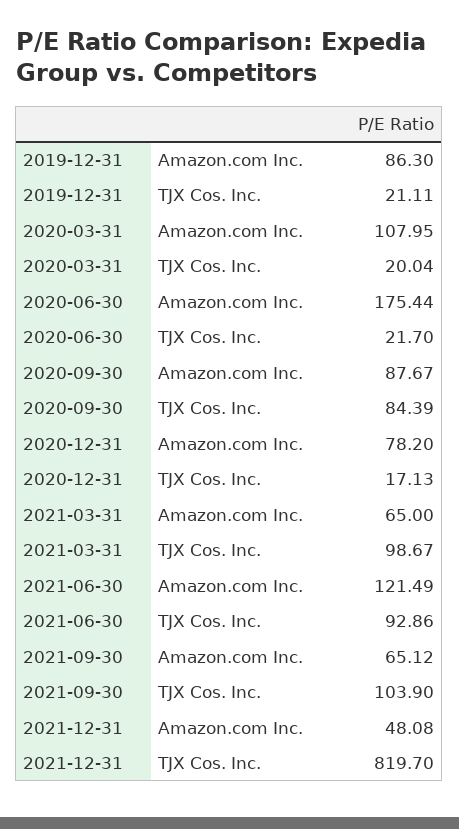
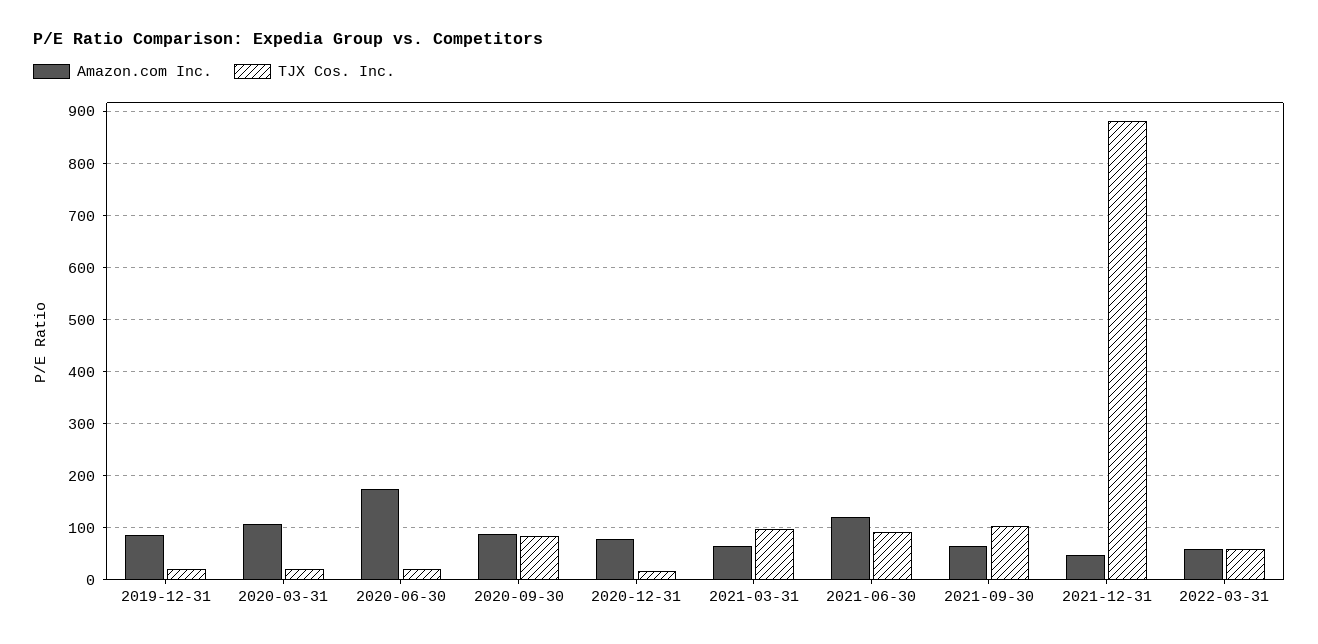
TJX Cos. Inc., 2021-12-31: 819.7 -> 880
Amazon.com Inc., 2022-03-31: none -> 60
TJX Cos. Inc., 2022-03-31: none -> 60

